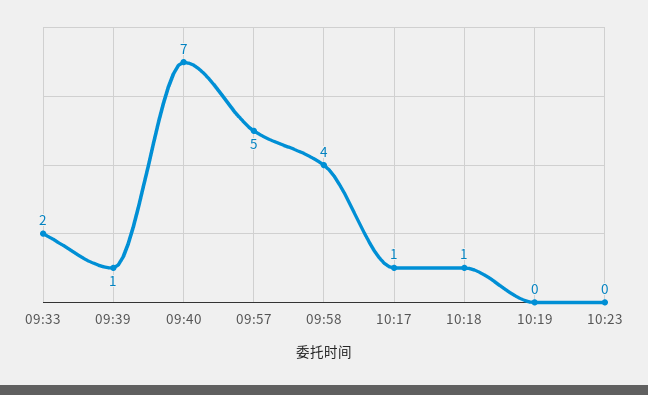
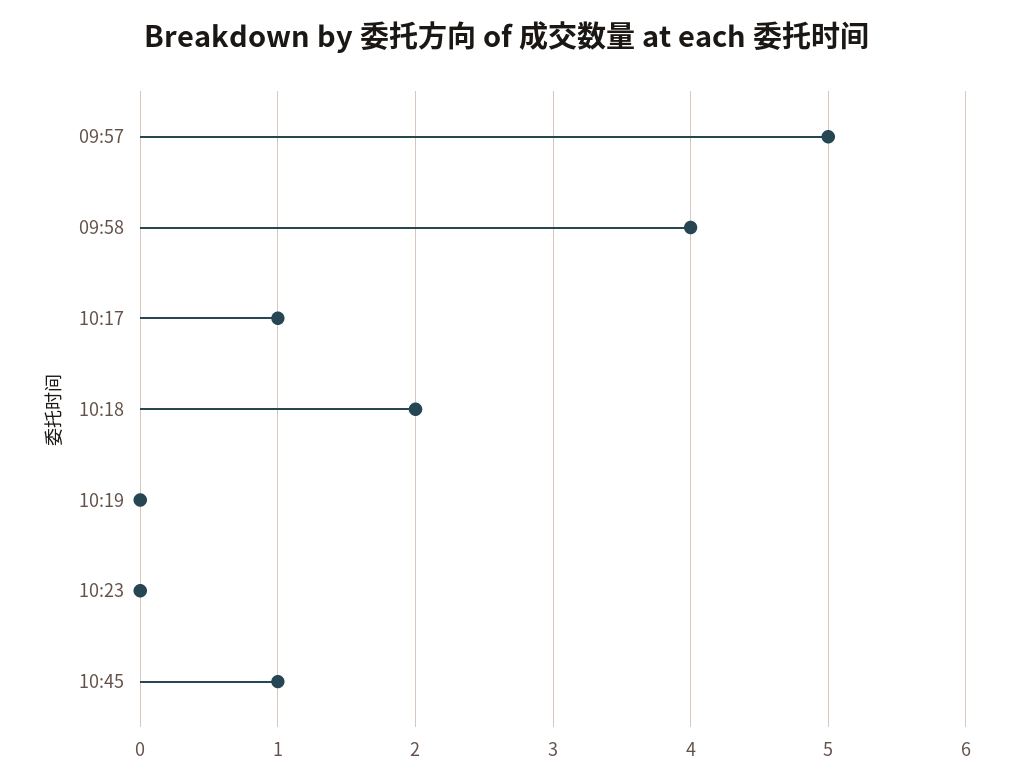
09:33: 2 -> none
09:39: 1 -> none
09:40: 7 -> none
10:18: 1 -> 2
10:45: none -> 1

